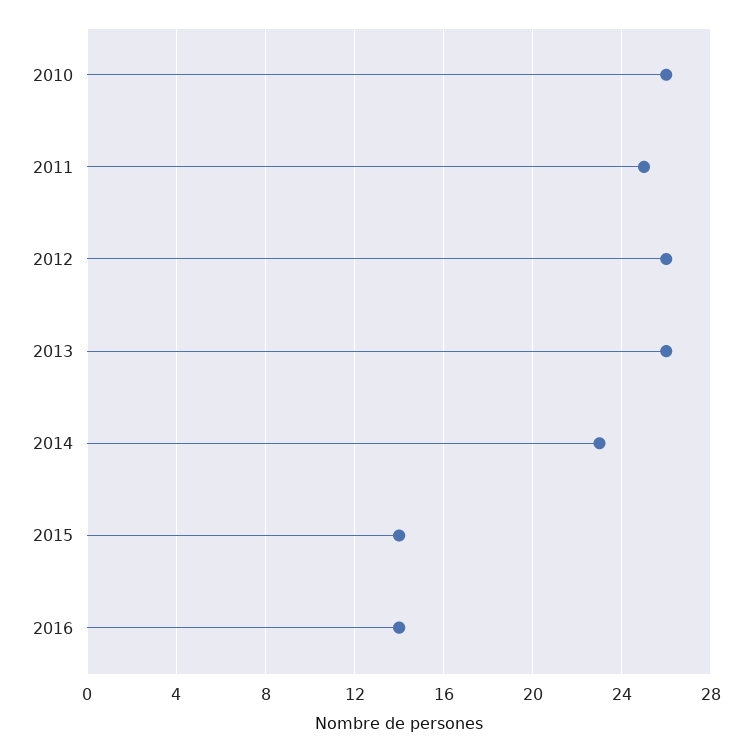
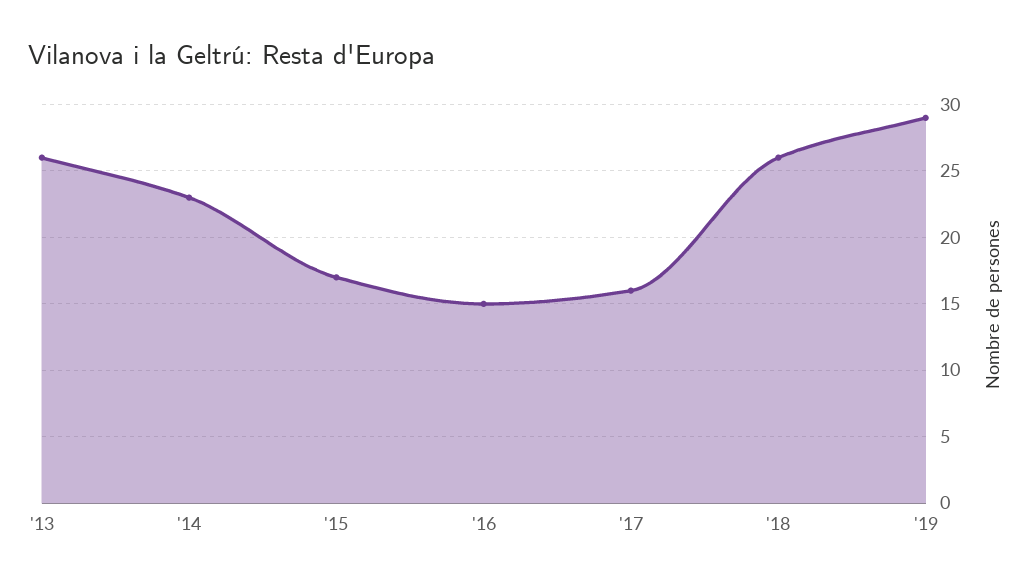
2010: 26 -> none
2011: 25 -> none
2012: 26 -> none
2015: 14 -> 17
2016: 14 -> 15
'17: none -> 16
'18: none -> 26
'19: none -> 29

